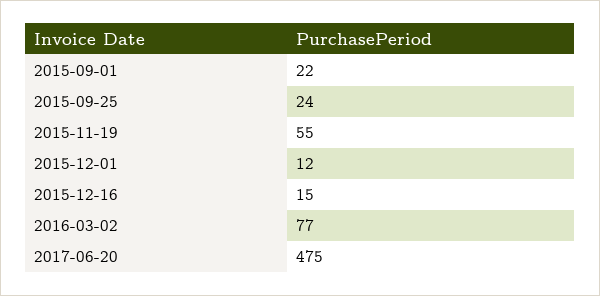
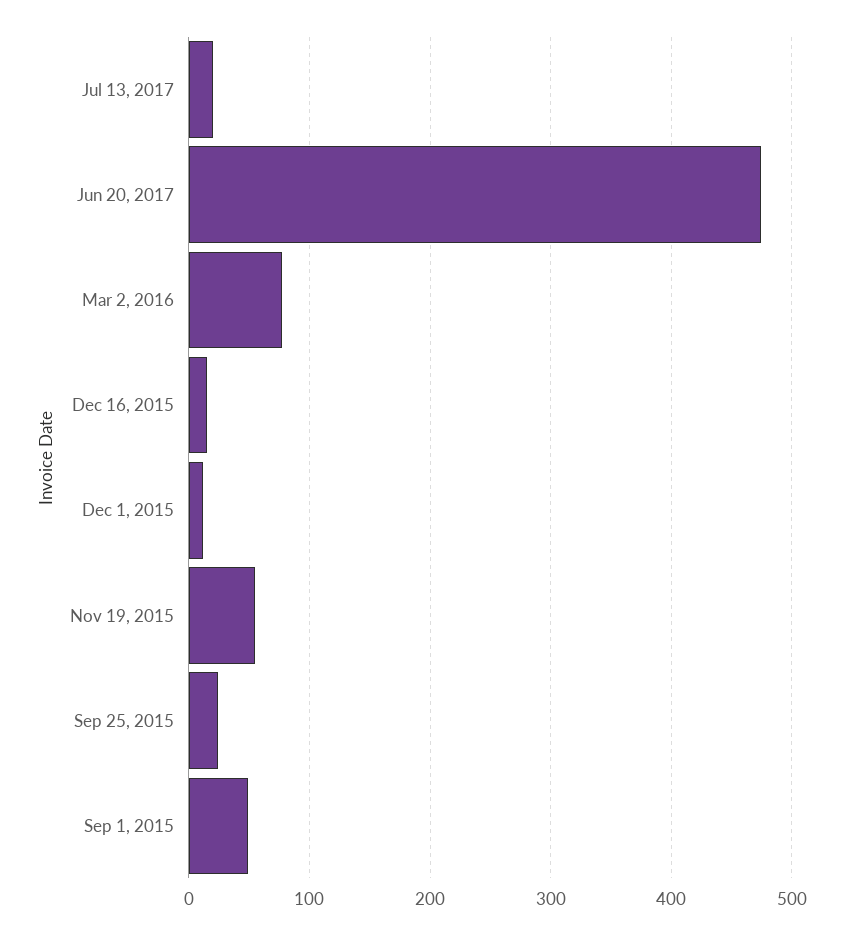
2015-09-01: 22 -> 50
Jul 13, 2017: none -> 20

